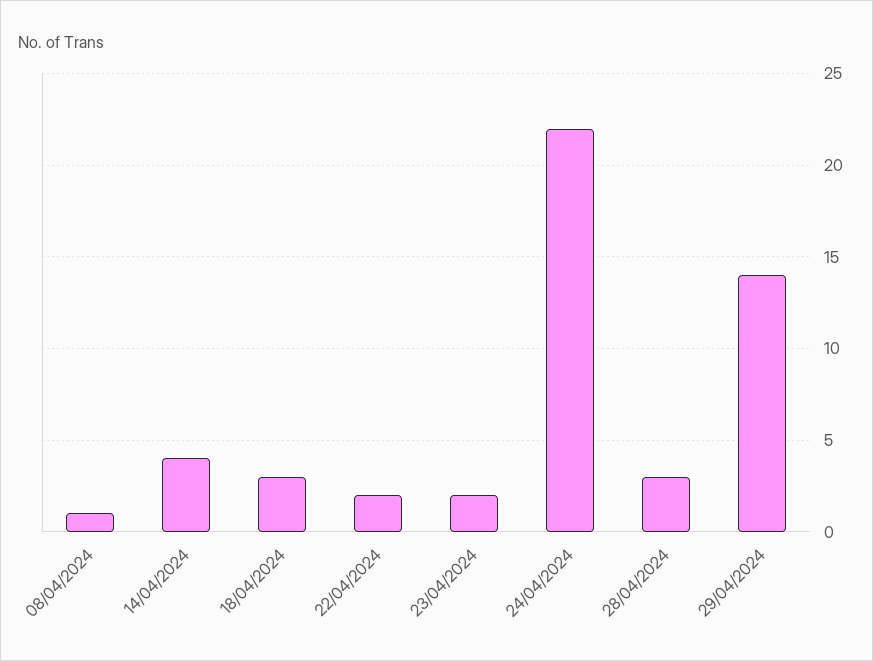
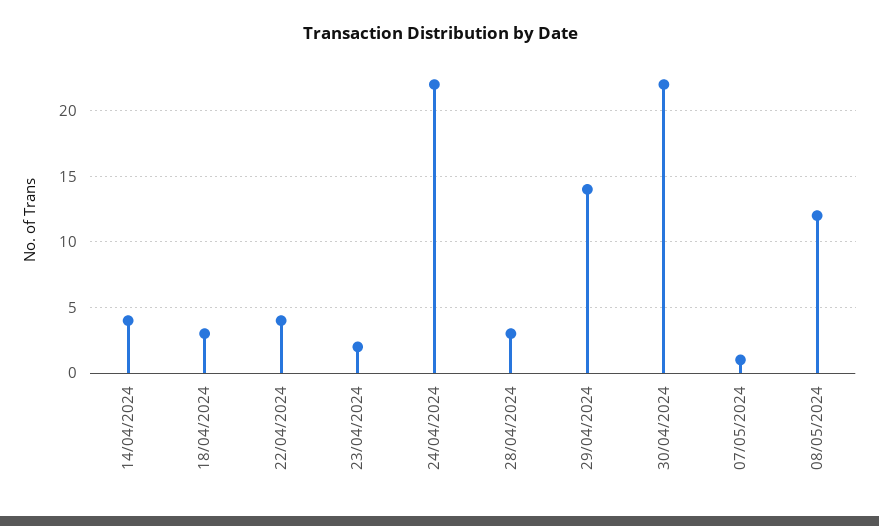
08/04/2024: 1 -> none
22/04/2024: 2 -> 4
30/04/2024: none -> 22
07/05/2024: none -> 1
08/05/2024: none -> 12

